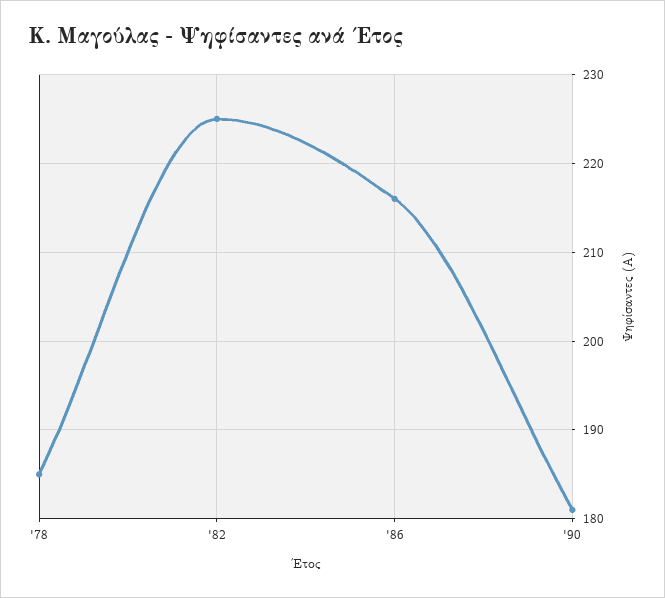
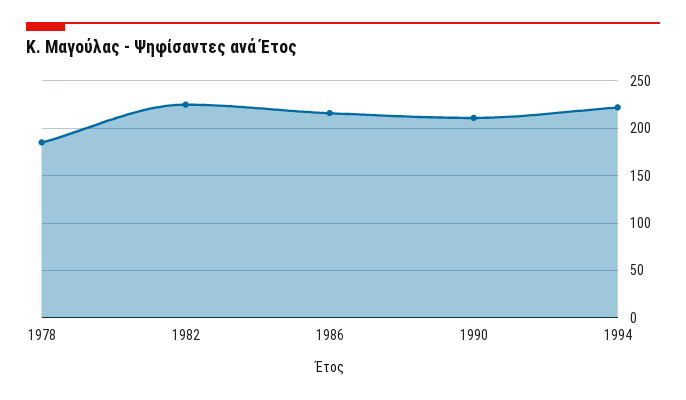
'90: 181 -> 210
1994: none -> 220

